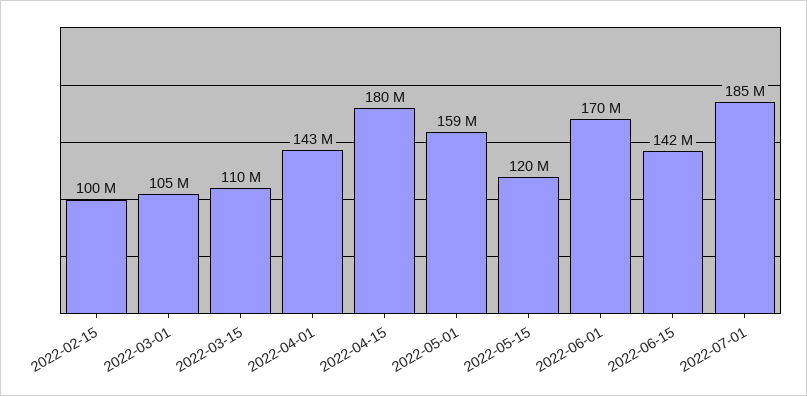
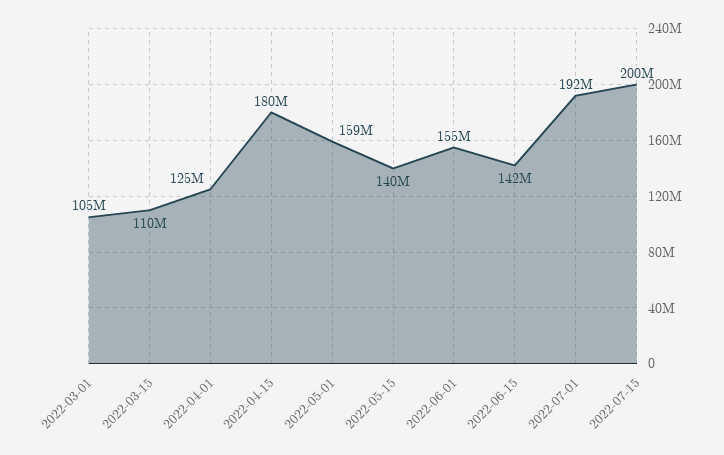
2022-02-15: 100000000 -> none
2022-04-01: 143000000 -> 125000000
2022-05-15: 120000000 -> 140000000
2022-06-01: 170000000 -> 155000000
2022-07-01: 185000000 -> 192000000
2022-07-15: none -> 200000000

